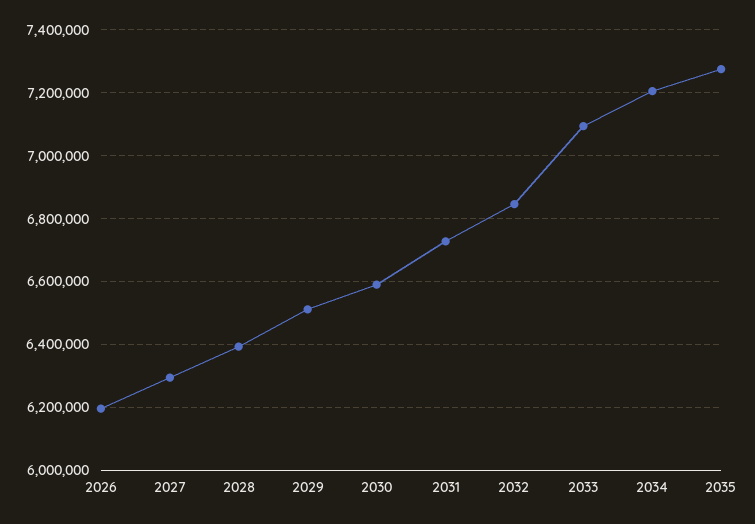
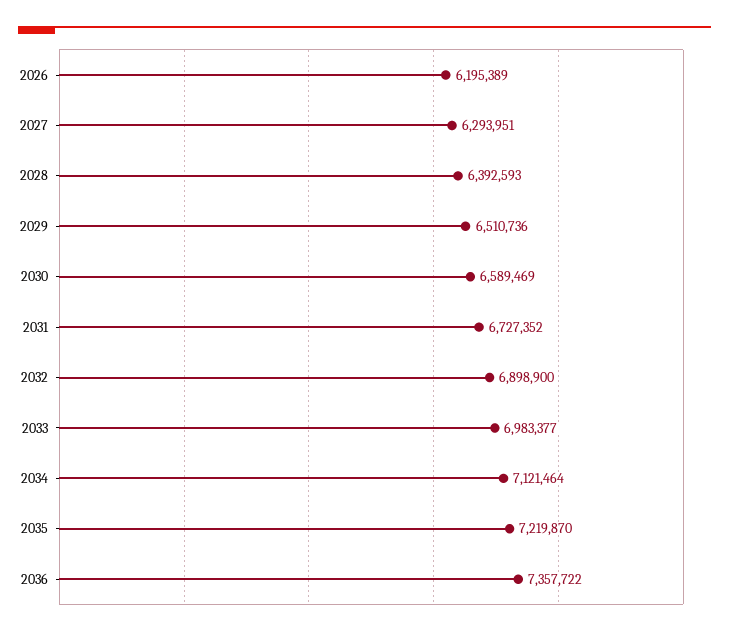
2032: 6840000 -> 6898900
2033: 7100000 -> 6983377
2034: 7200000 -> 7121464
2035: 7280000 -> 7219870
2036: none -> 7357722

